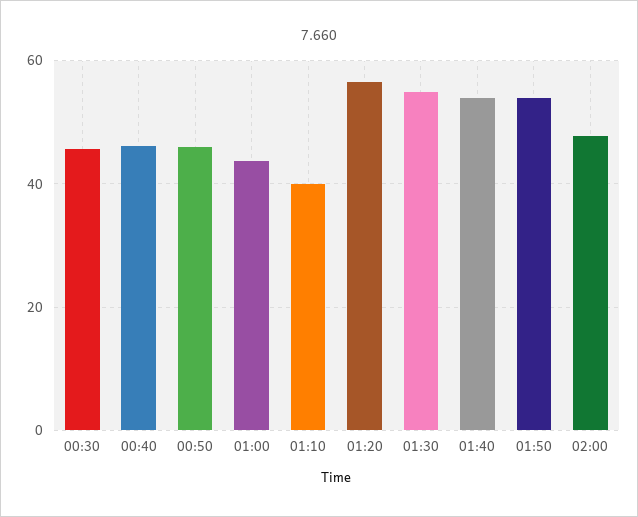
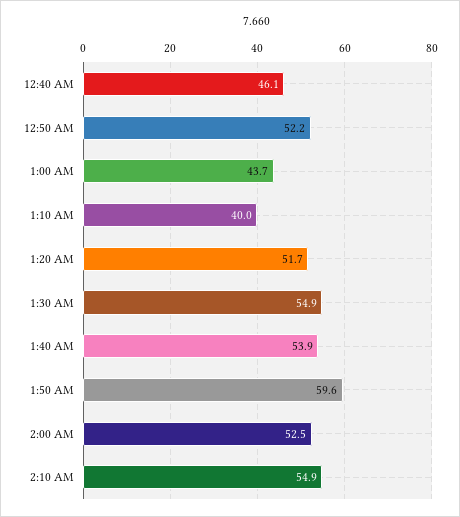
00:30: 46 -> none
00:50: 46 -> 52.2
01:20: 56 -> 51.7
01:50: 54 -> 59.6
02:00: 48 -> 52.5
2:10 AM: none -> 54.9

